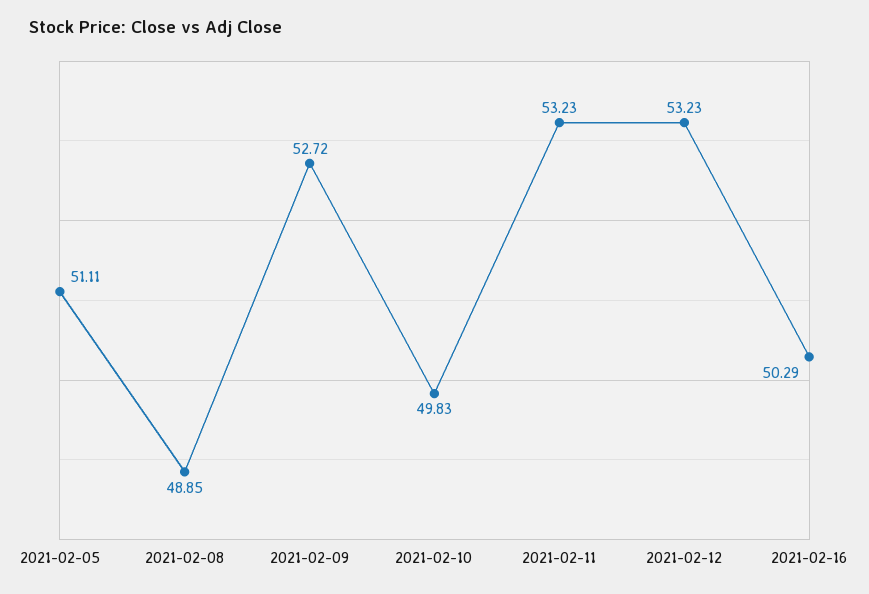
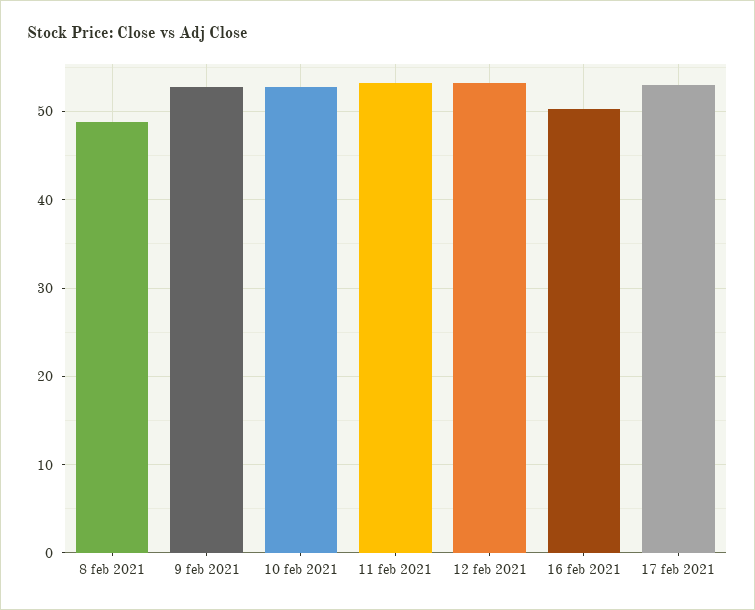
2021-02-05: 51.11 -> none
2021-02-10: 49.83 -> 53
17 feb 2021: none -> 53

